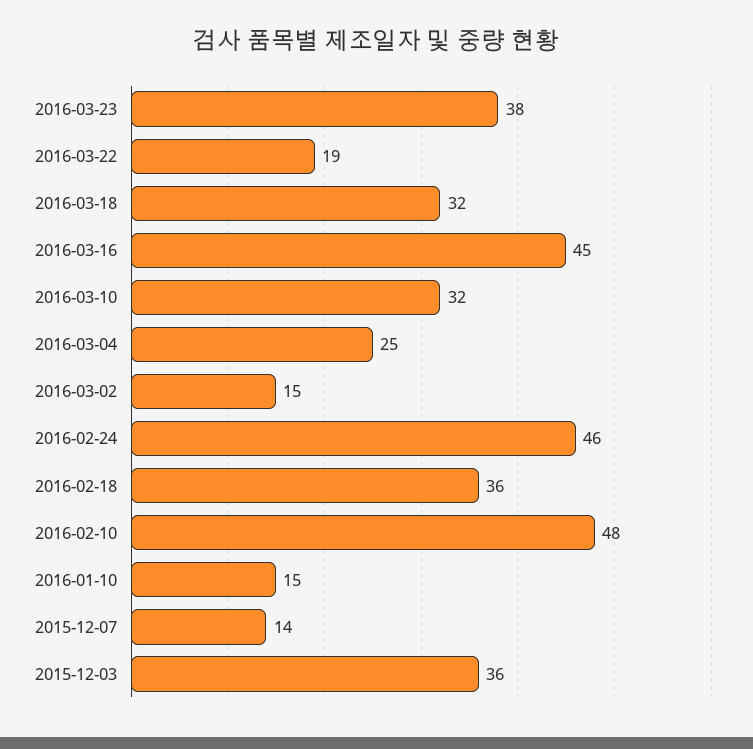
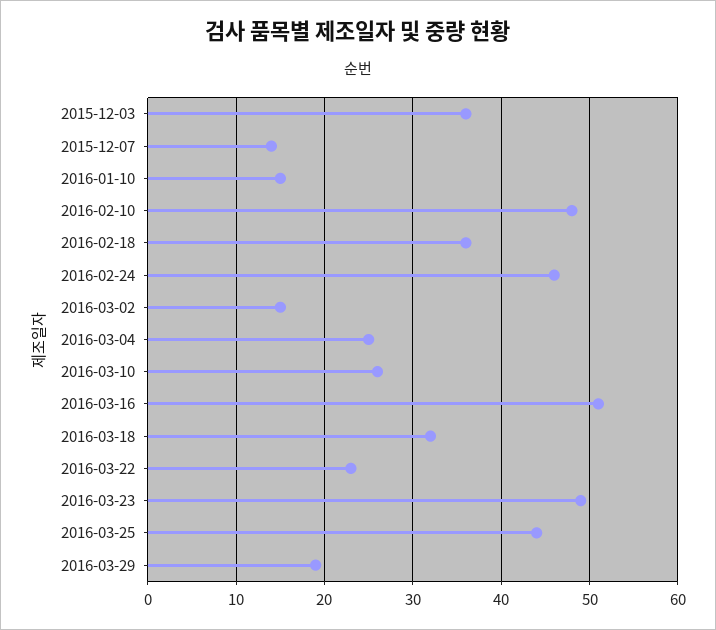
2016-03-23: 38 -> 49
2016-03-22: 19 -> 23
2016-03-16: 45 -> 51
2016-03-10: 32 -> 26
2016-03-25: none -> 44
2016-03-29: none -> 19

